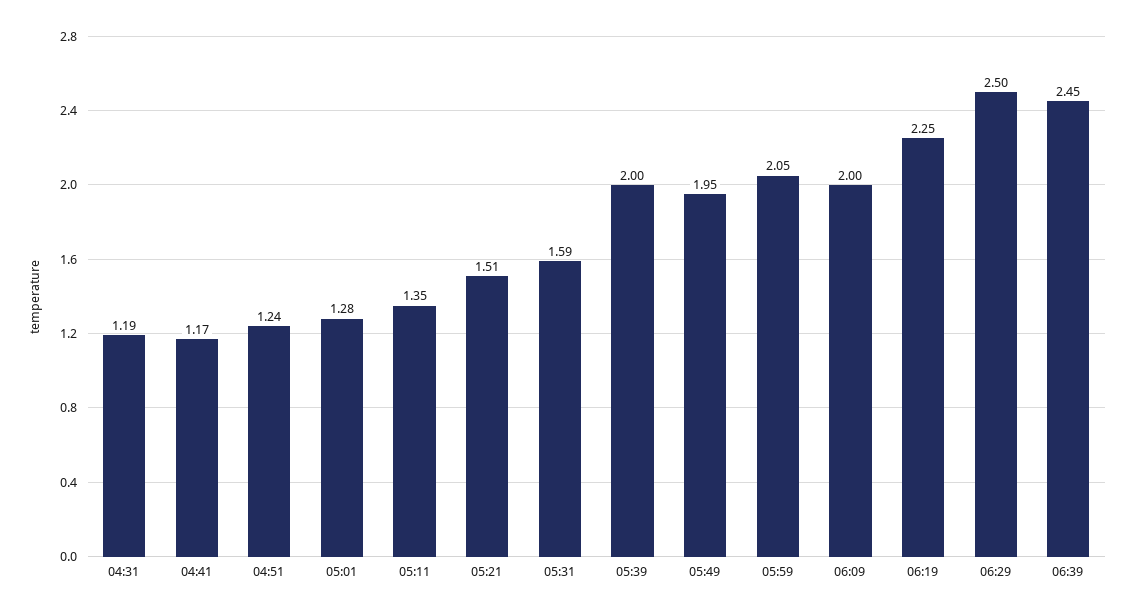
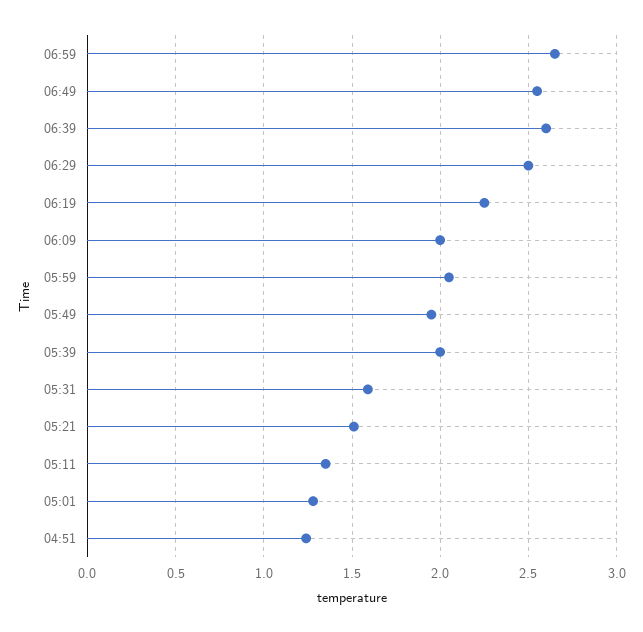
04:31: 1.19 -> none
04:41: 1.17 -> none
06:39: 2.45 -> 2.6
06:59: none -> 2.65
06:49: none -> 2.55

